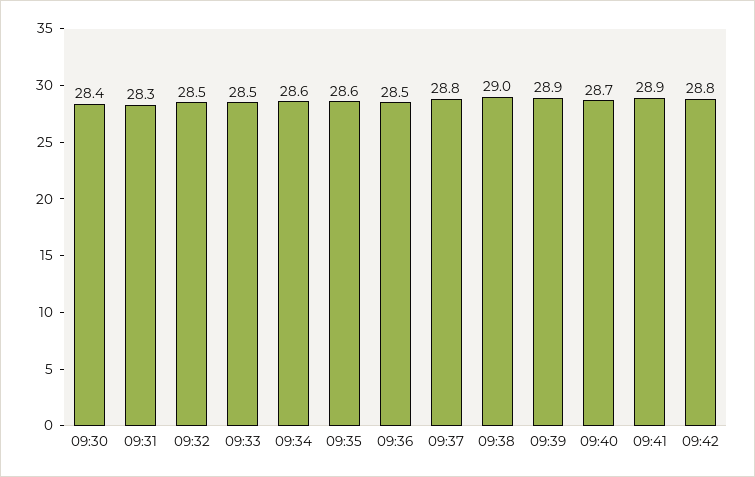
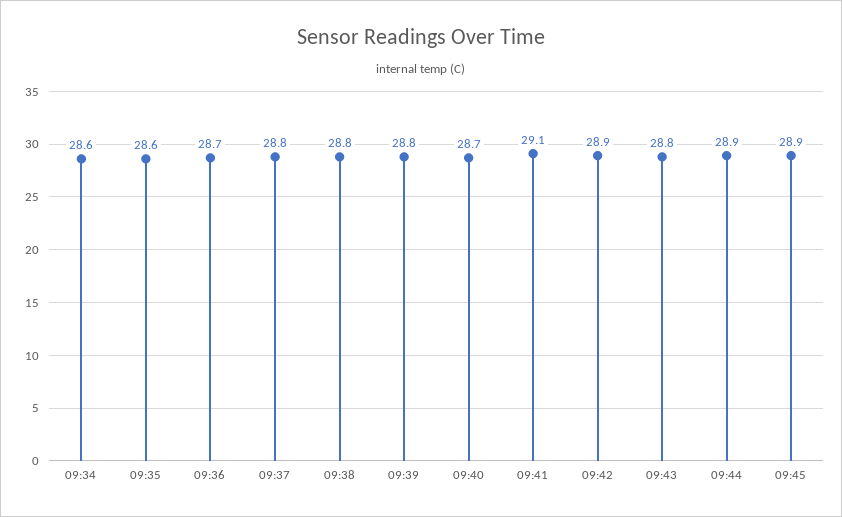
09:30: 28.4 -> none
09:31: 28.3 -> none
09:32: 28.5 -> none
09:33: 28.5 -> none
09:36: 28.5 -> 28.7
09:38: 29 -> 28.8
09:39: 28.9 -> 28.8
09:41: 28.9 -> 29.1
09:42: 28.8 -> 28.9
09:43: none -> 28.8
09:44: none -> 28.9
09:45: none -> 28.9

